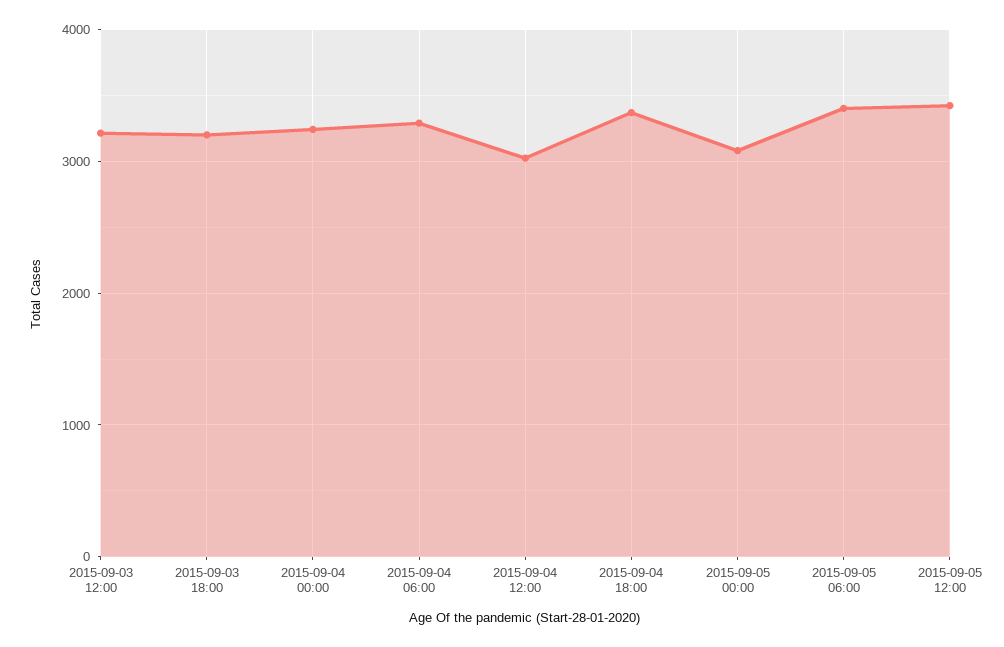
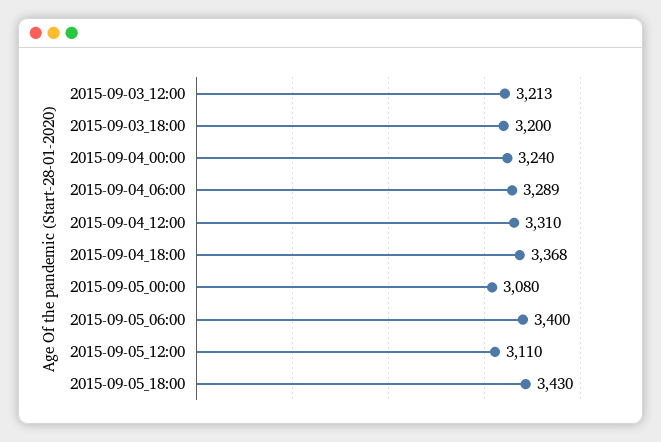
2015-09-04 12:00: 3000 -> 3310
2015-09-05 12:00: 3400 -> 3110
2015-09-05_18:00: none -> 3430

